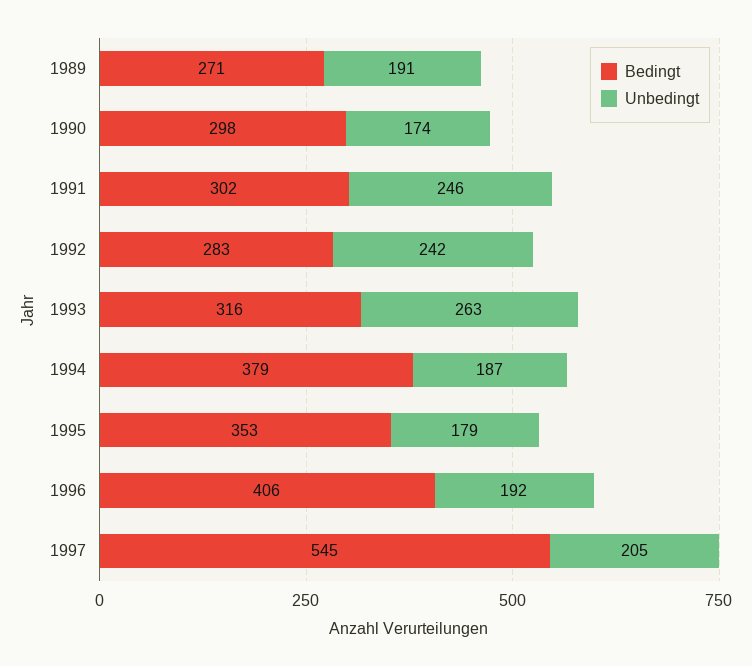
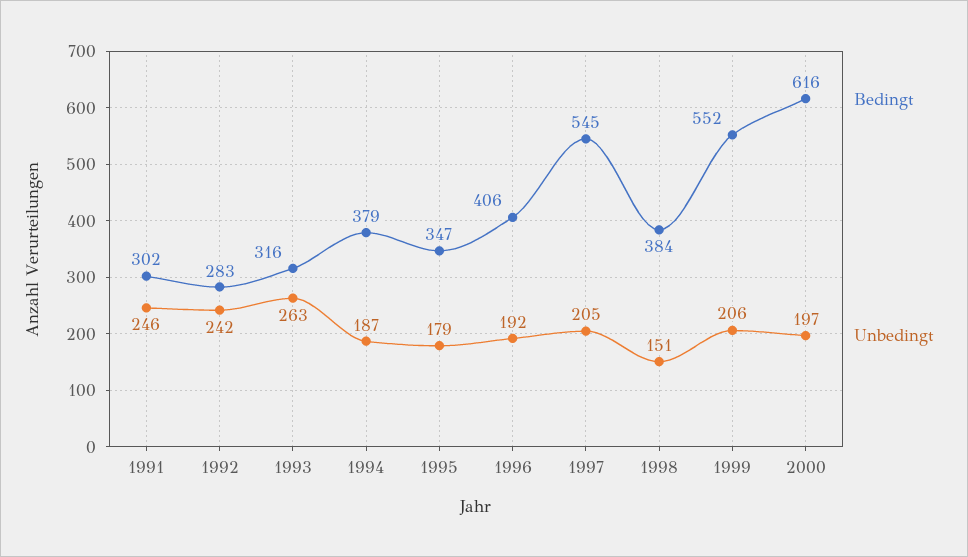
Bedingt, 1989: 271 -> none
Unbedingt, 1989: 191 -> none
Bedingt, 1990: 298 -> none
Unbedingt, 1990: 174 -> none
Bedingt, 1995: 353 -> 347
Bedingt, 1998: none -> 384
Unbedingt, 1998: none -> 151
Bedingt, 1999: none -> 552
Unbedingt, 1999: none -> 206
Bedingt, 2000: none -> 616
Unbedingt, 2000: none -> 197

